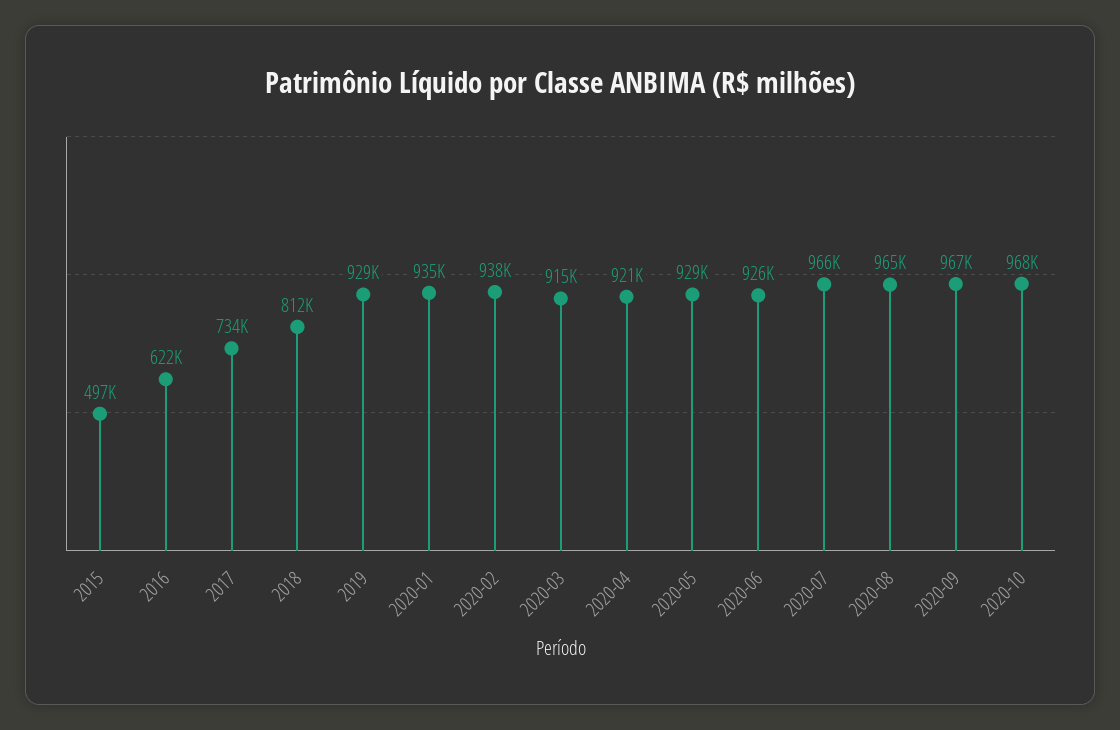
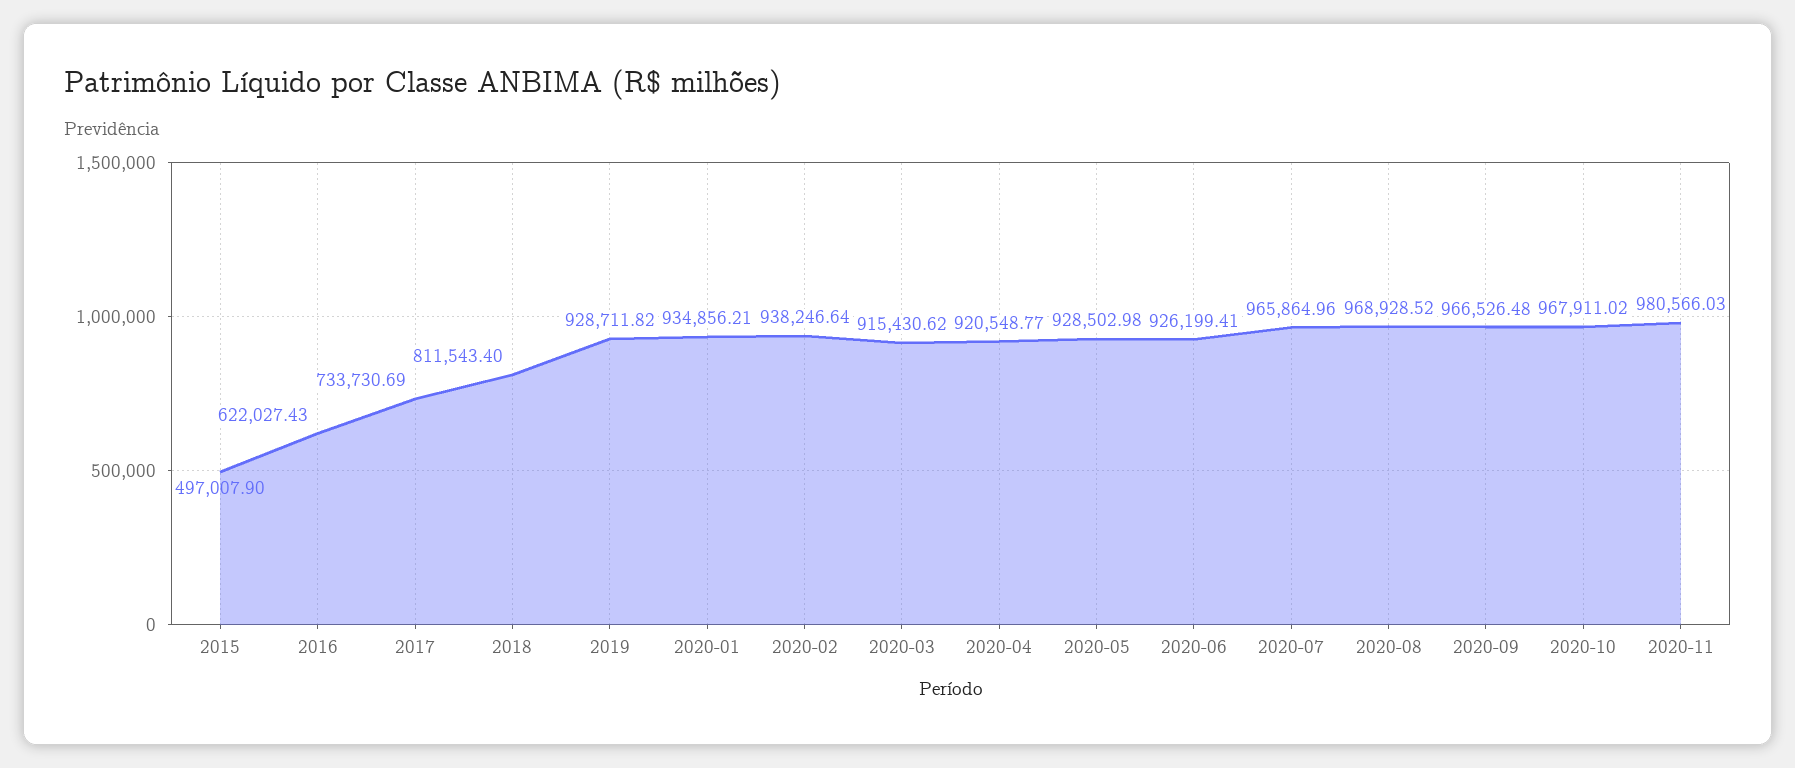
2020-08: 965000 -> 968928.52
2020-11: none -> 980566.03

